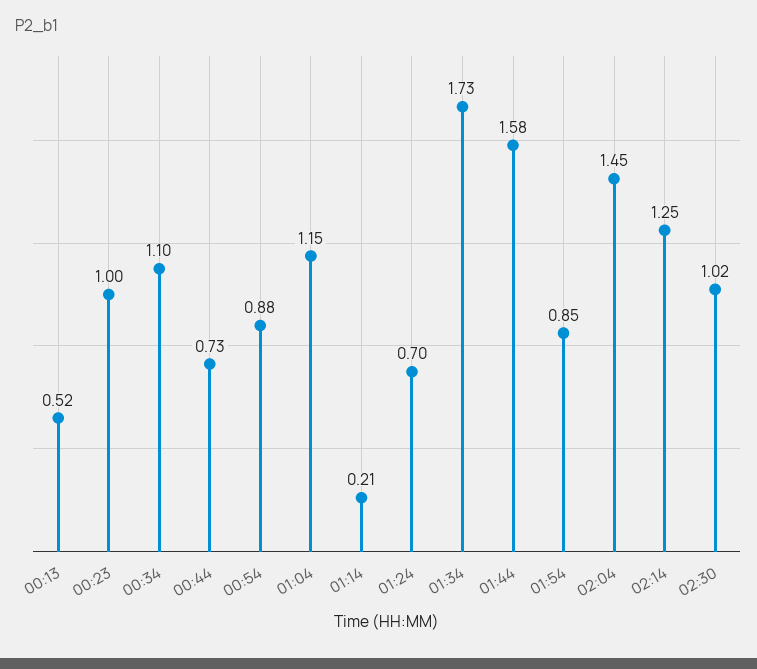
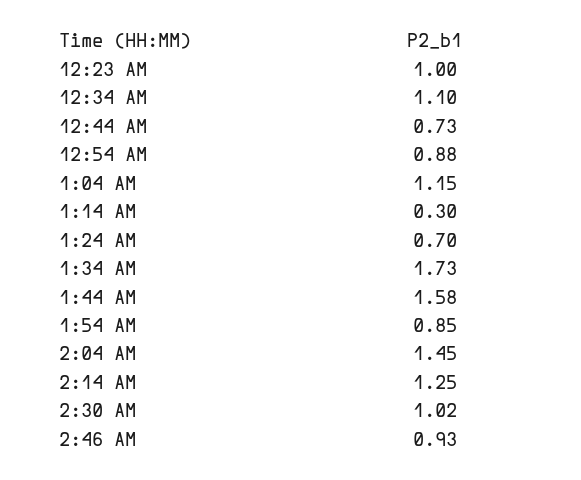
00:13: 0.52 -> none
01:14: 0.21 -> 0.3
2:46 AM: none -> 0.93

